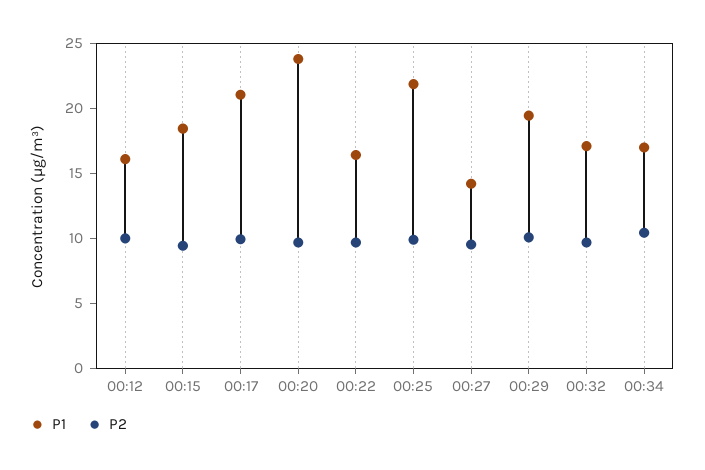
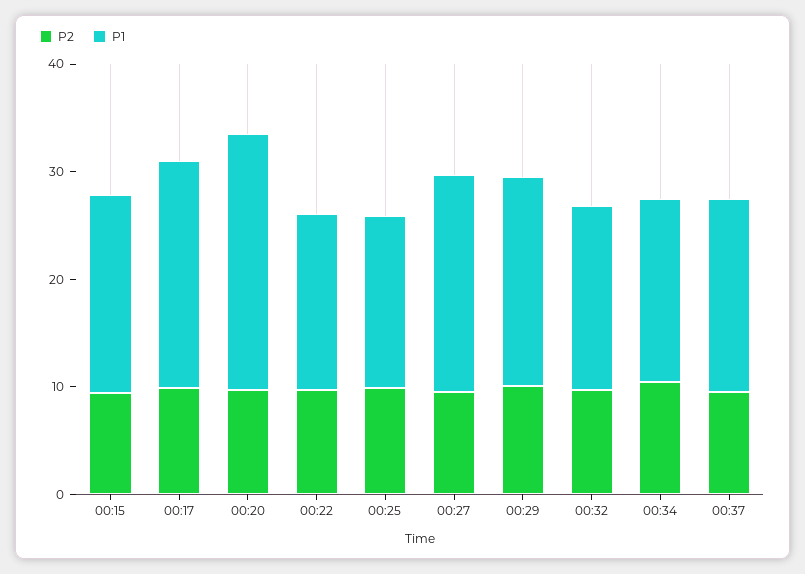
P1, 00:12: 16 -> none
P2, 00:12: 10 -> none
P1, 00:25: 22 -> 16
P1, 00:27: 14 -> 20
P2, 00:37: none -> 10
P1, 00:37: none -> 18

